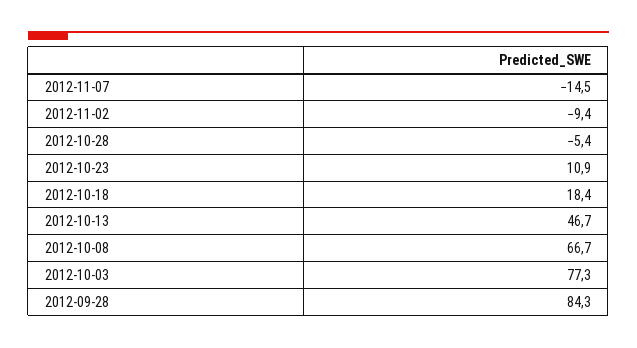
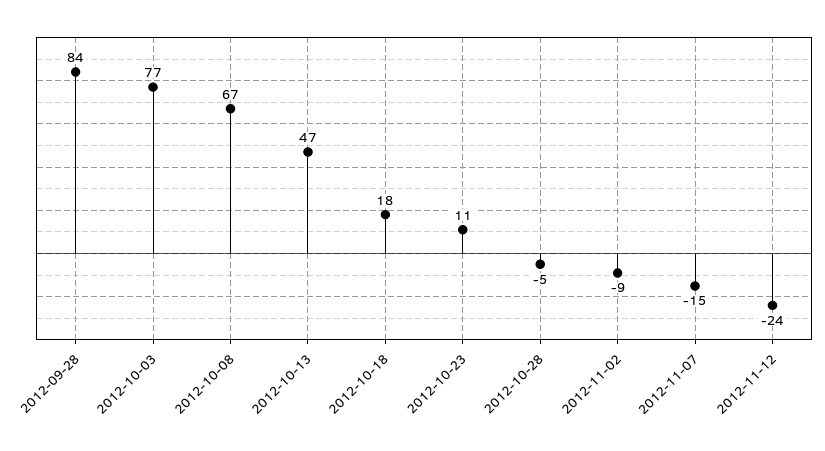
2012-11-12: none -> -24

